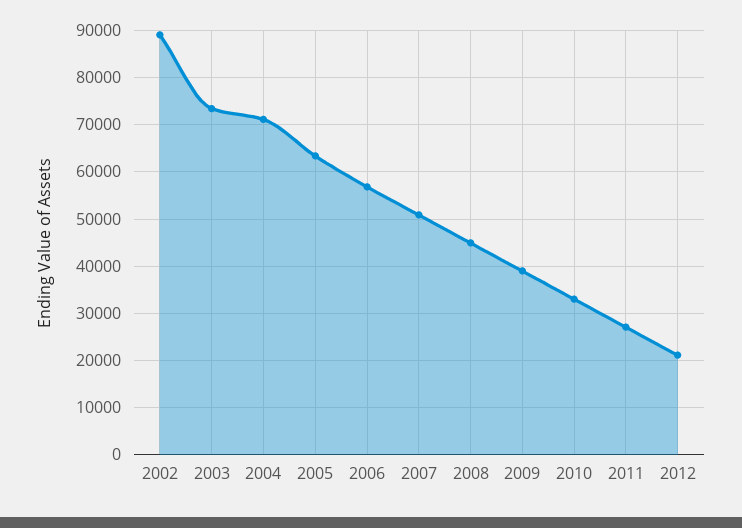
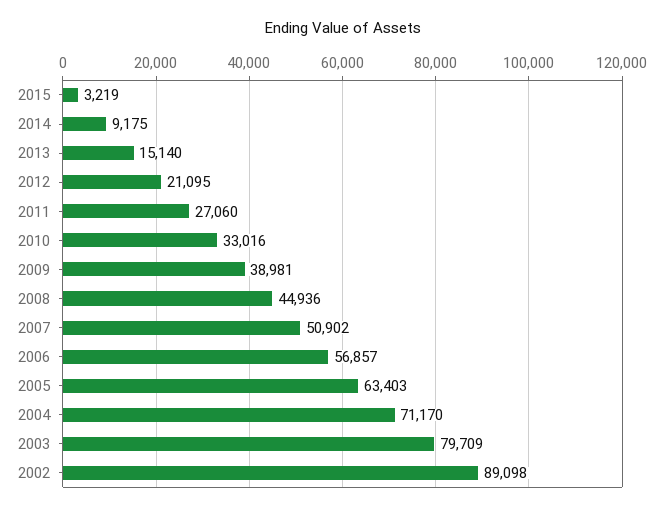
2003: 74000 -> 79709
2015: none -> 3219
2014: none -> 9175
2013: none -> 15140

